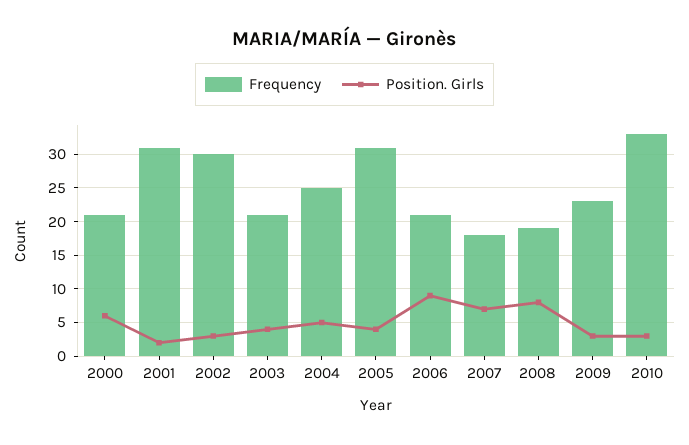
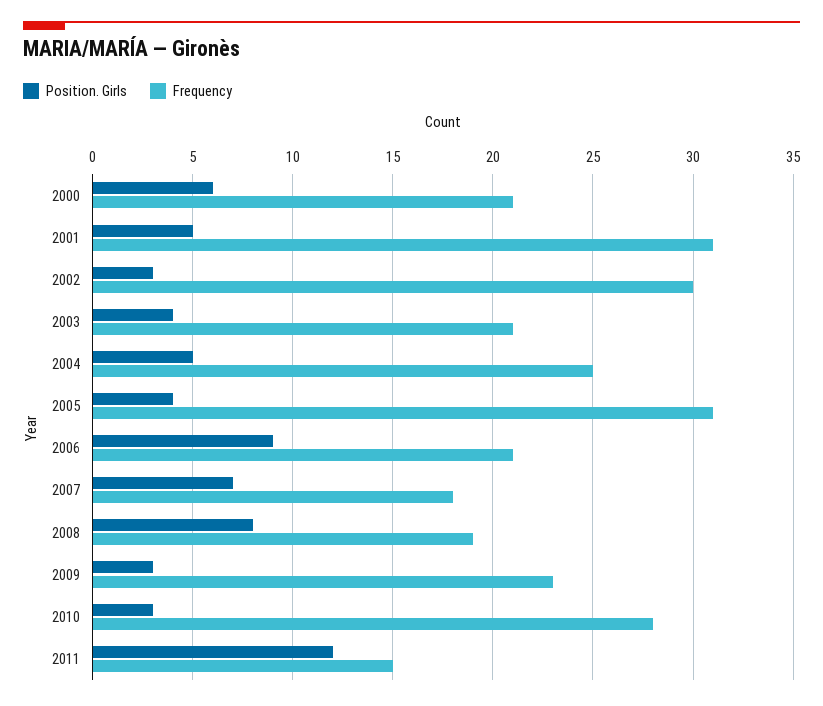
Position. Girls, 2001: 2 -> 5
Frequency, 2010: 33 -> 28
Position. Girls, 2011: none -> 12
Frequency, 2011: none -> 15

